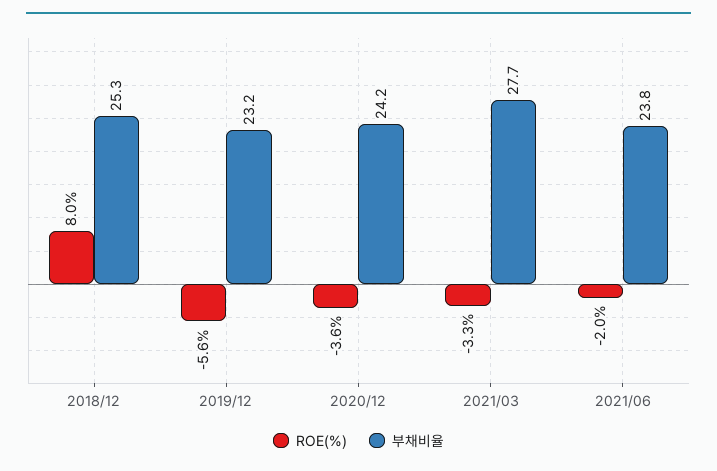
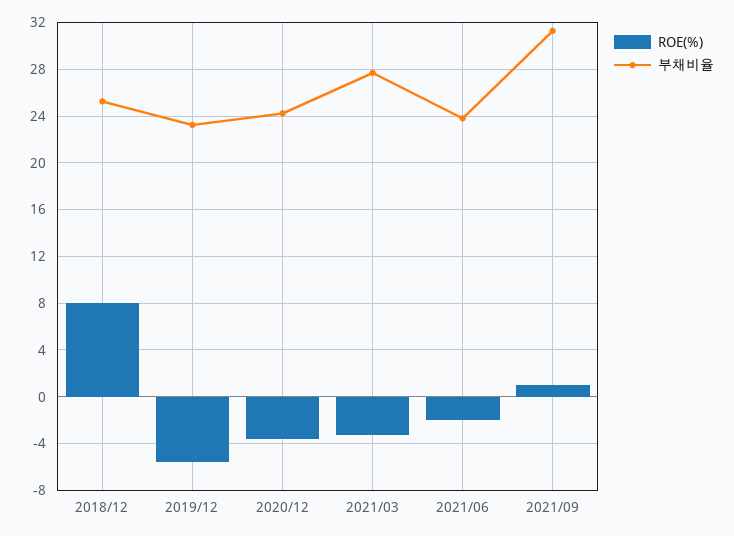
ROE(%), 2021/09: none -> 1
부채비율, 2021/09: none -> 31

